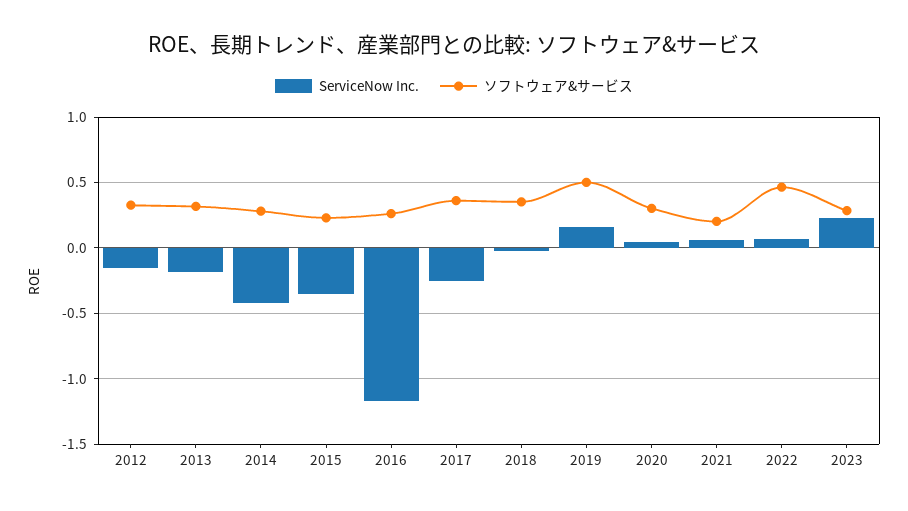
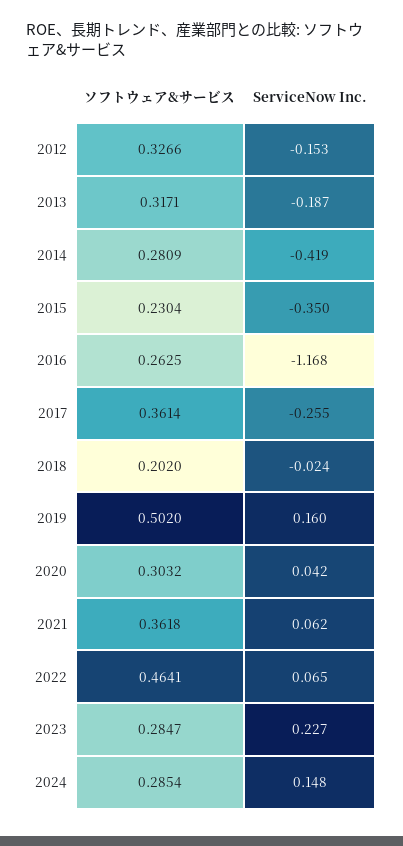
ソフトウェア&サービス, 2018: 0.35 -> 0.202
ソフトウェア&サービス, 2021: 0.2 -> 0.3618
ソフトウェア&サービス, 2024: none -> 0.2854
ServiceNow Inc., 2024: none -> 0.148

